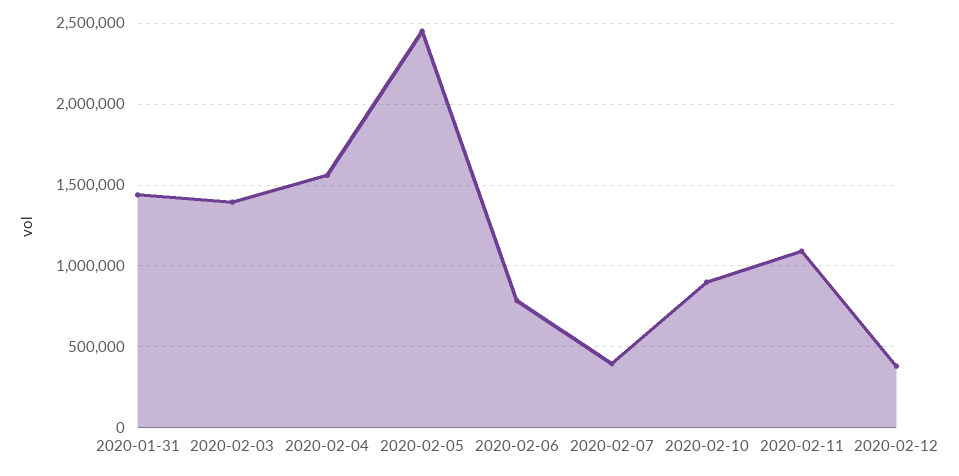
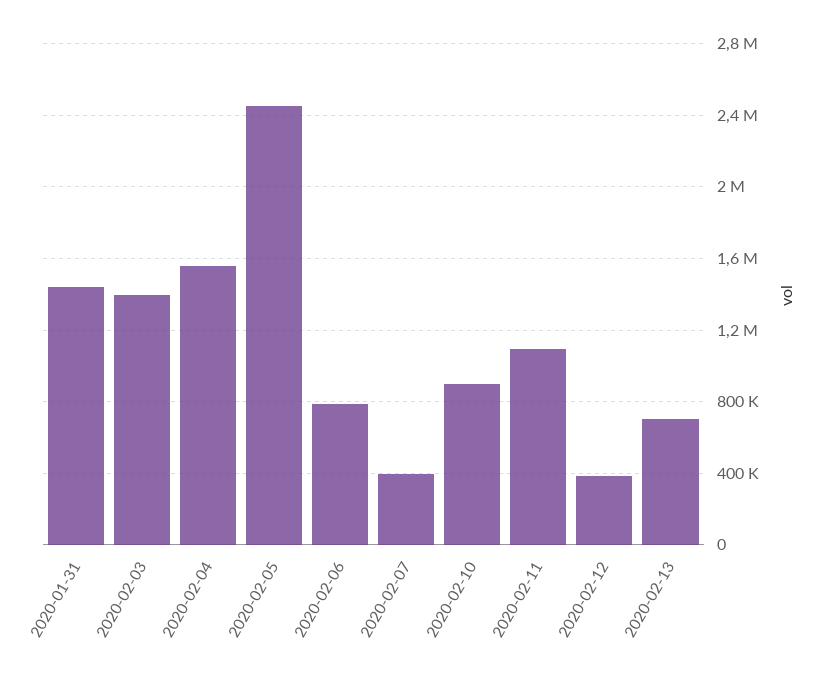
2020-02-13: none -> 700000

